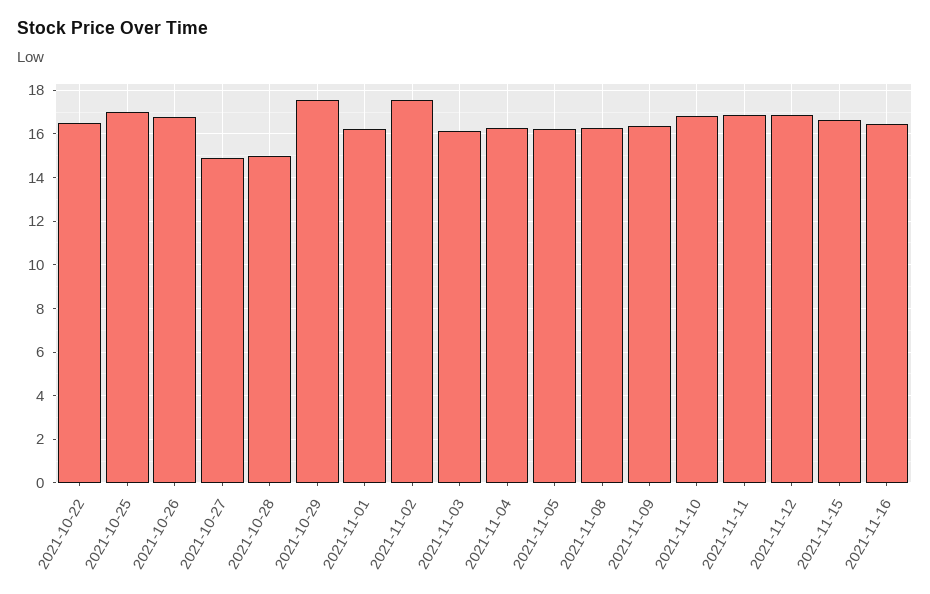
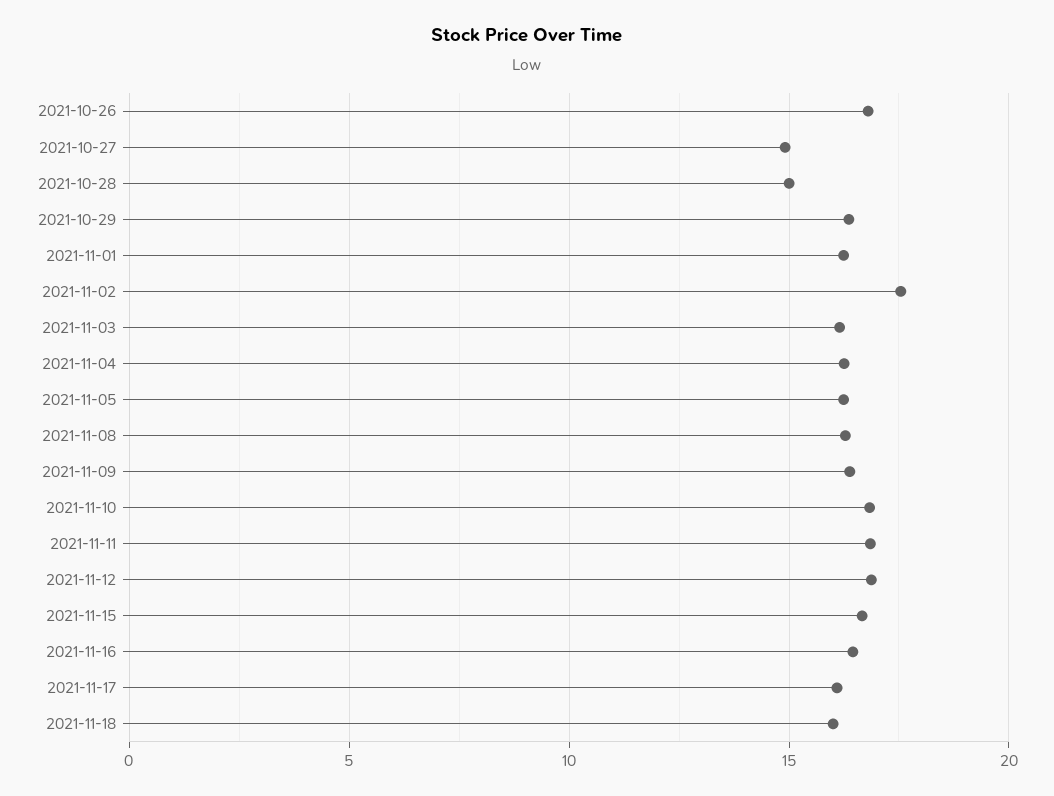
2021-10-22: 16.5 -> none
2021-10-25: 17 -> none
2021-10-29: 17.5 -> 16.5
2021-11-17: none -> 16
2021-11-18: none -> 16

